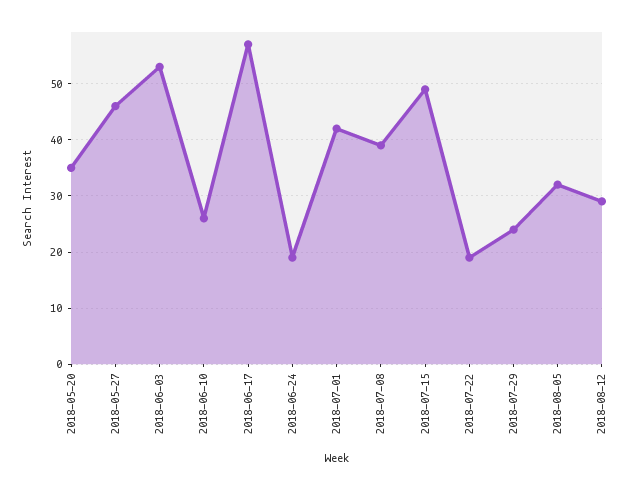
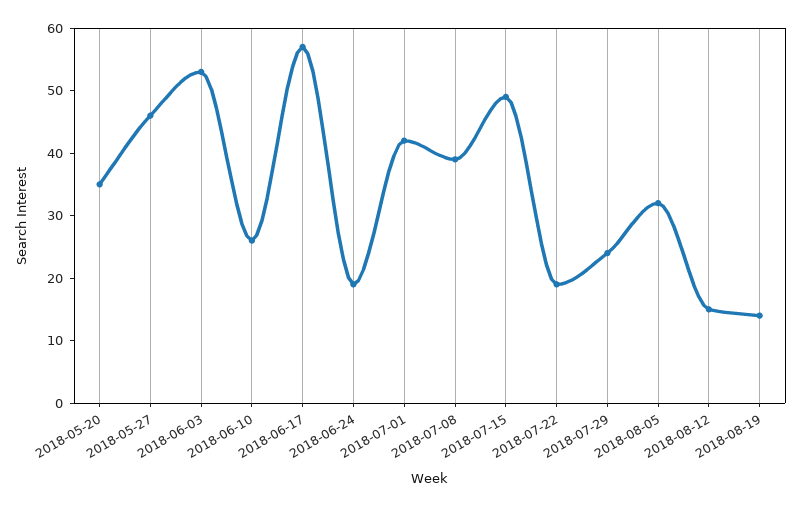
2018-08-12: 30 -> 15
2018-08-19: none -> 15

